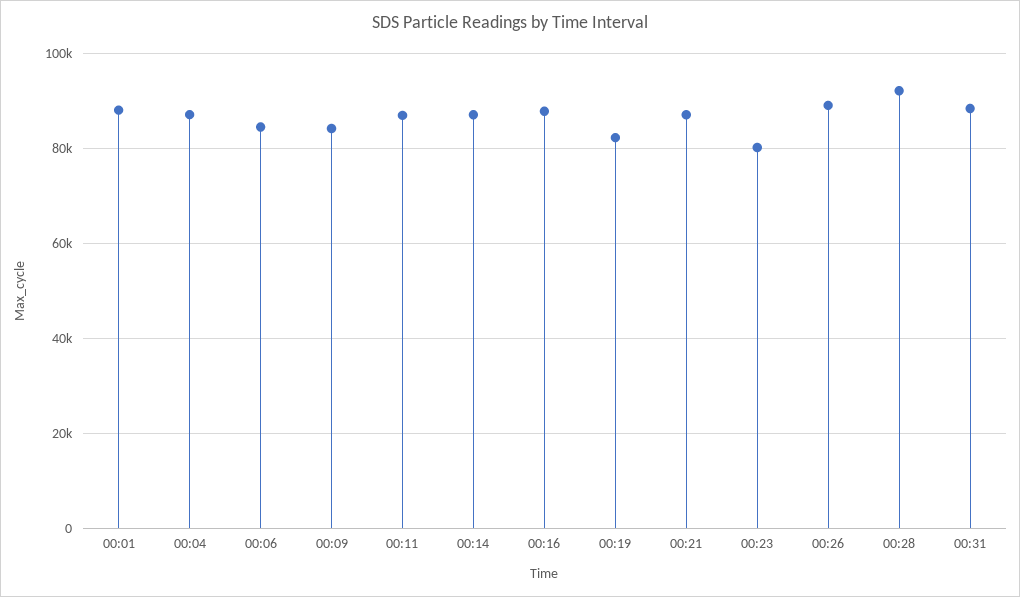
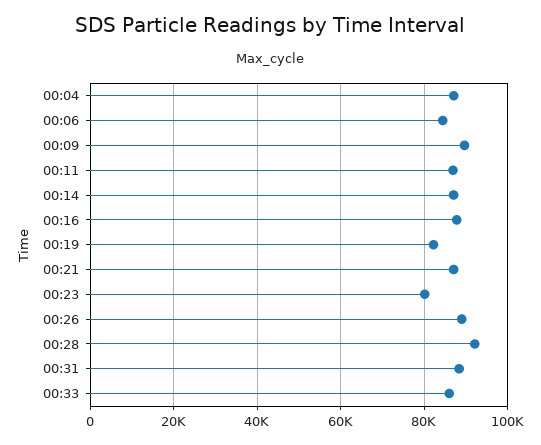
00:01: 88000 -> none
00:09: 84000 -> 90000
00:33: none -> 86000

